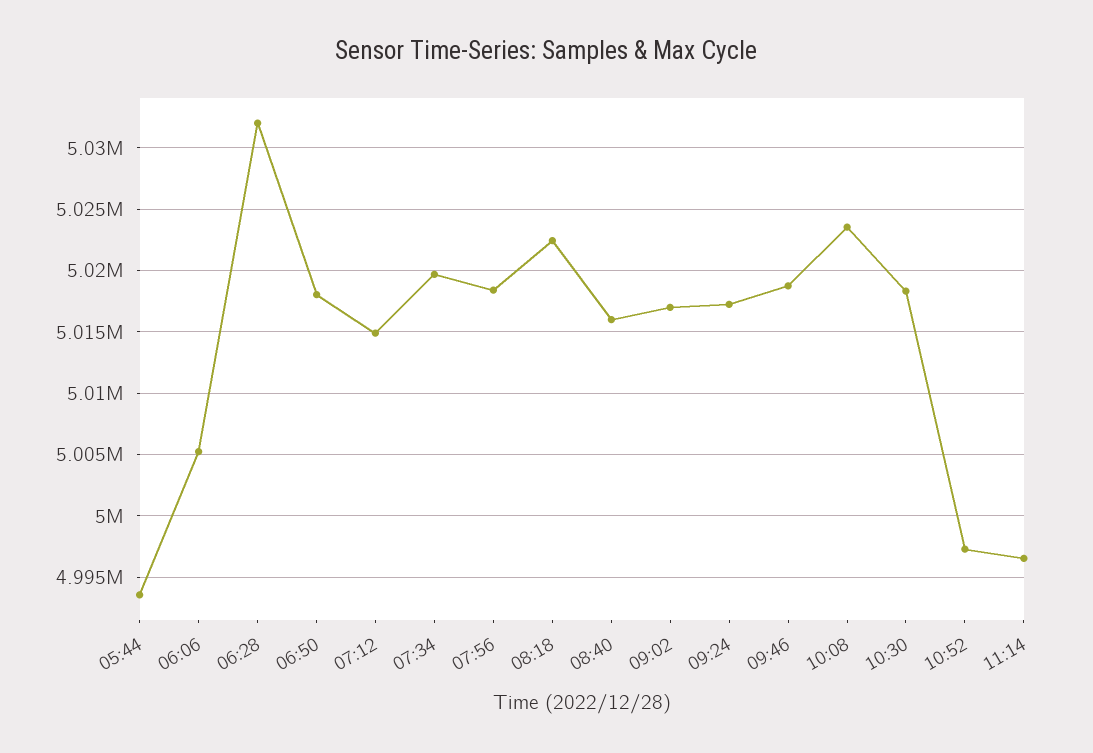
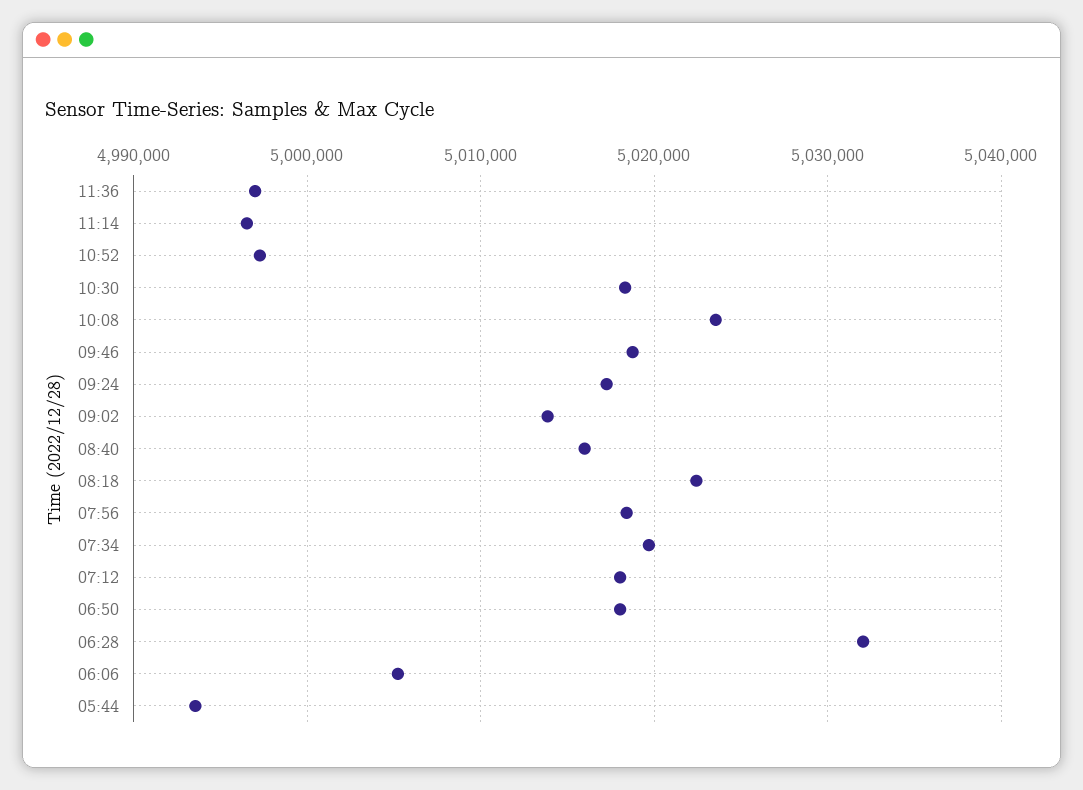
07:12: 5015000 -> 5018000
09:02: 5017000 -> 5014000
11:36: none -> 4997000

